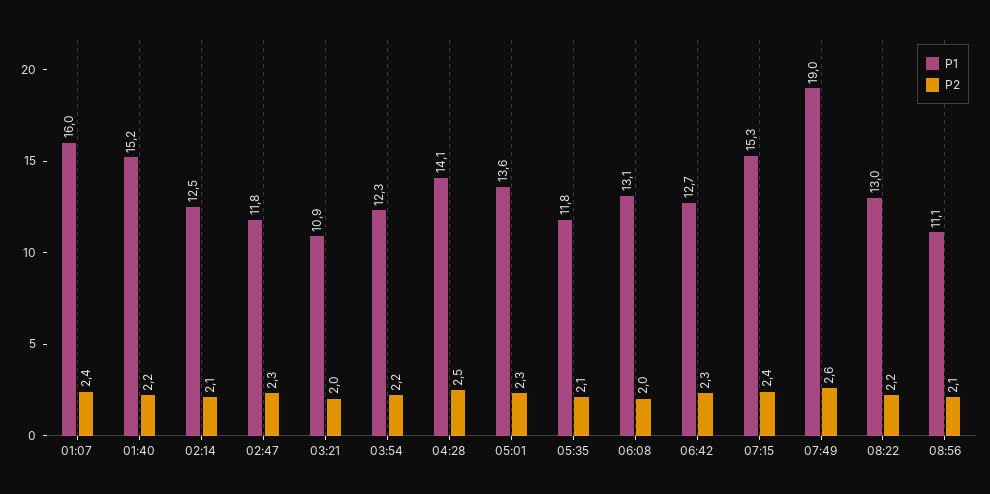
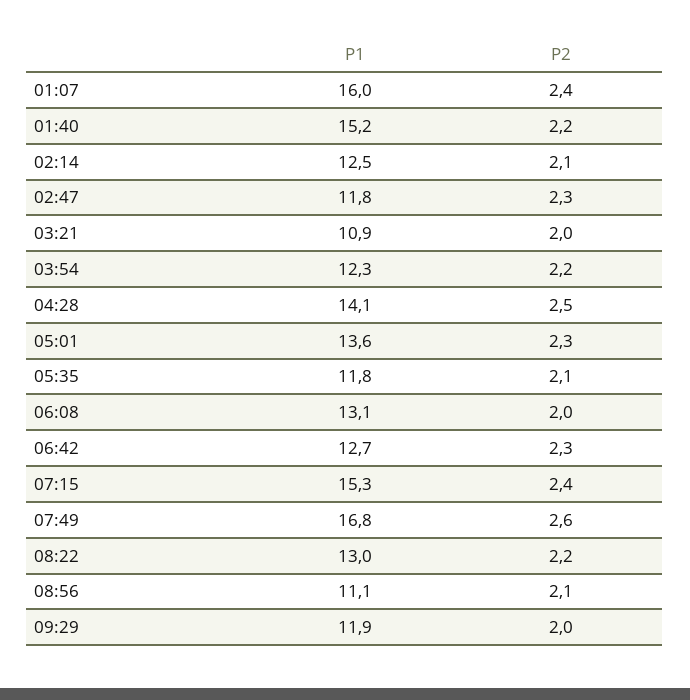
P1, 07:49: 19 -> 16.8
P1, 09:29: none -> 11.9
P2, 09:29: none -> 2

